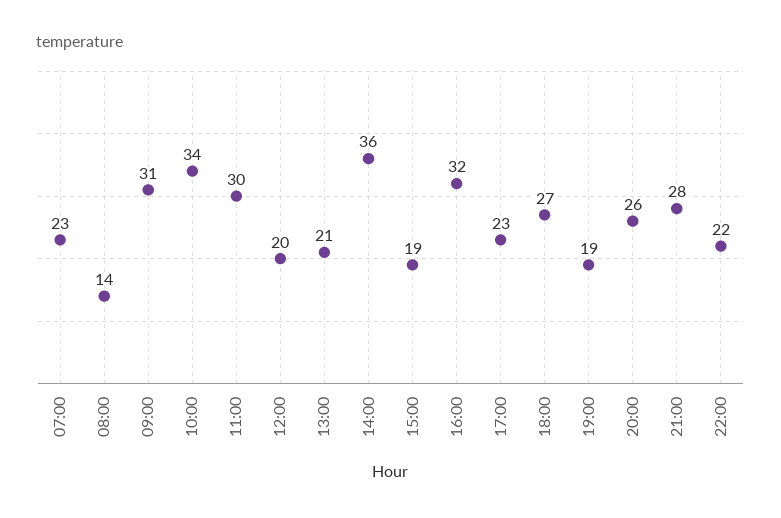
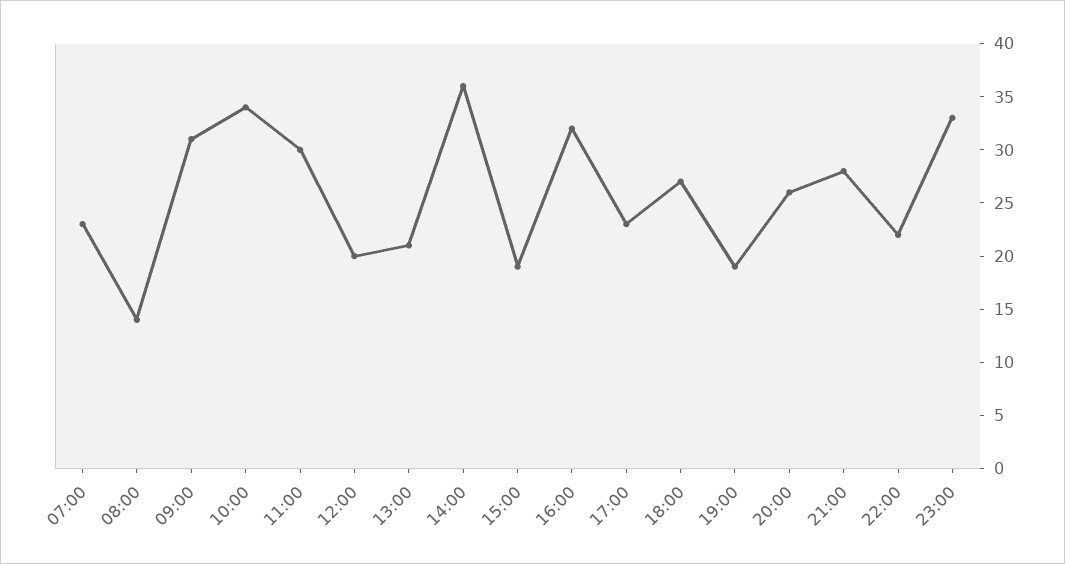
23:00: none -> 33

